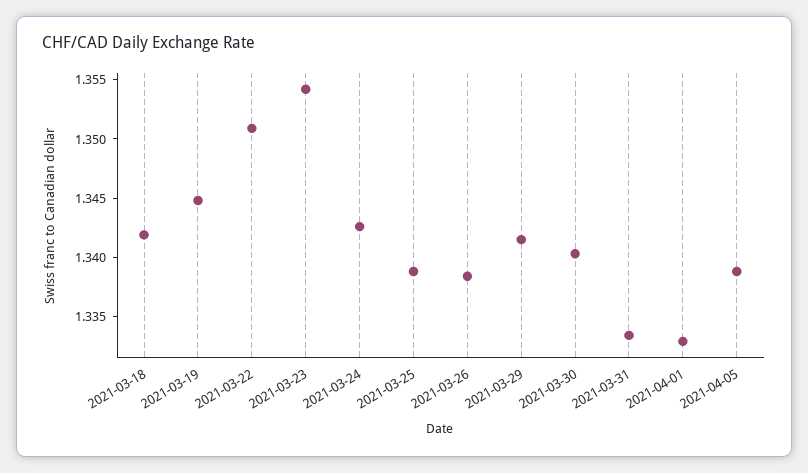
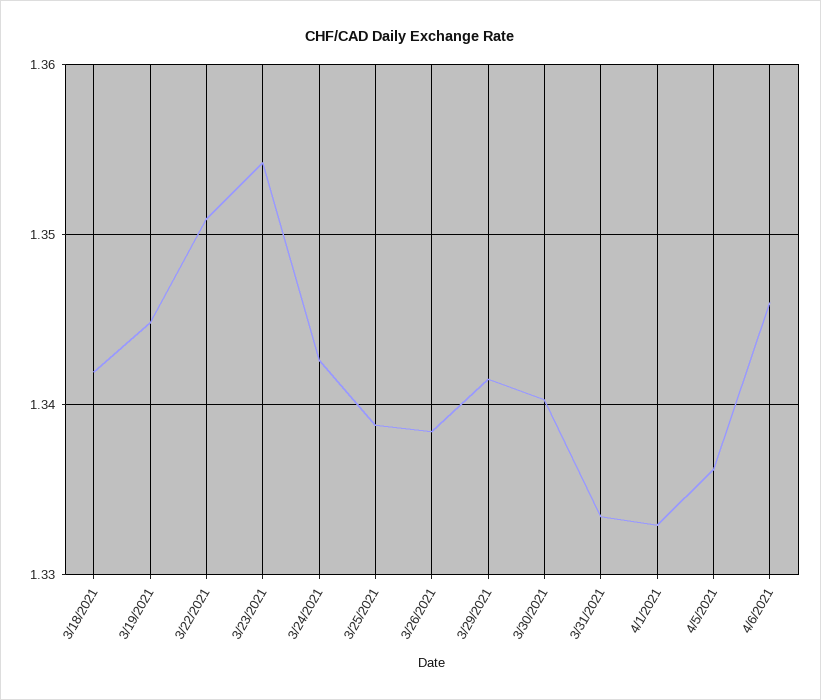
2021-04-05: 1.339 -> 1.336
4/6/2021: none -> 1.346

